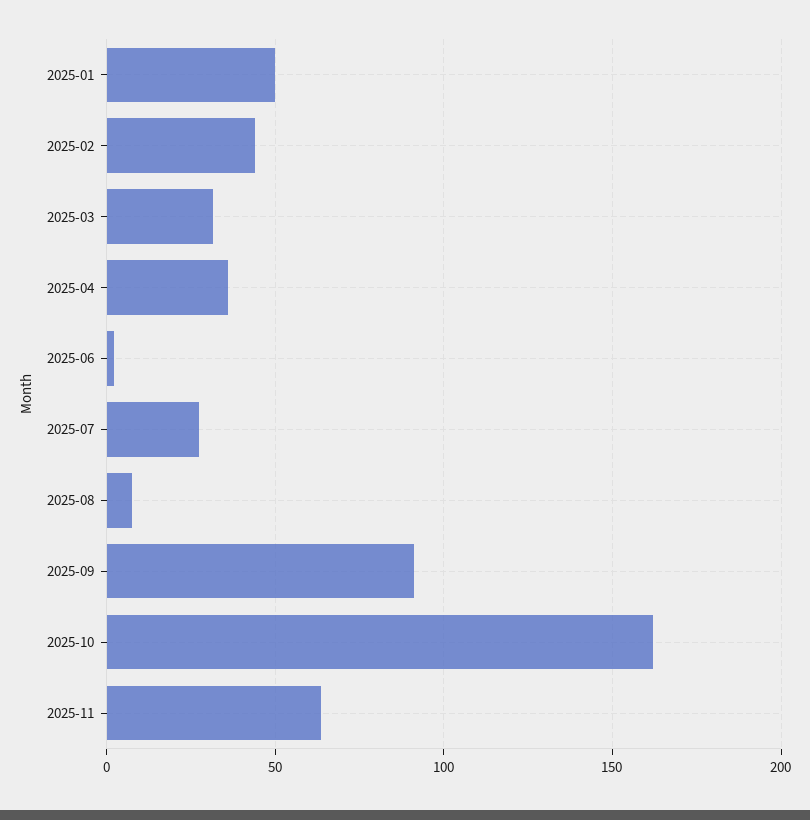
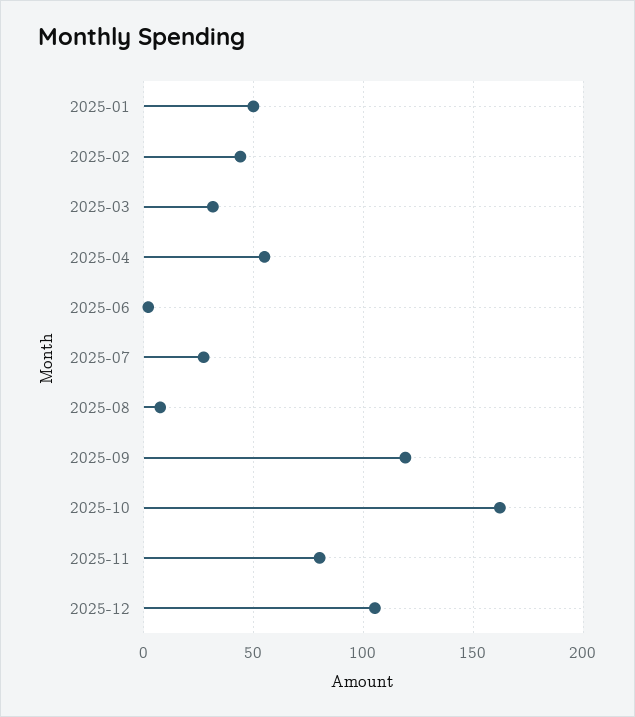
2025-04: 35 -> 55
2025-09: 90 -> 120
2025-11: 65 -> 80
2025-12: none -> 105

